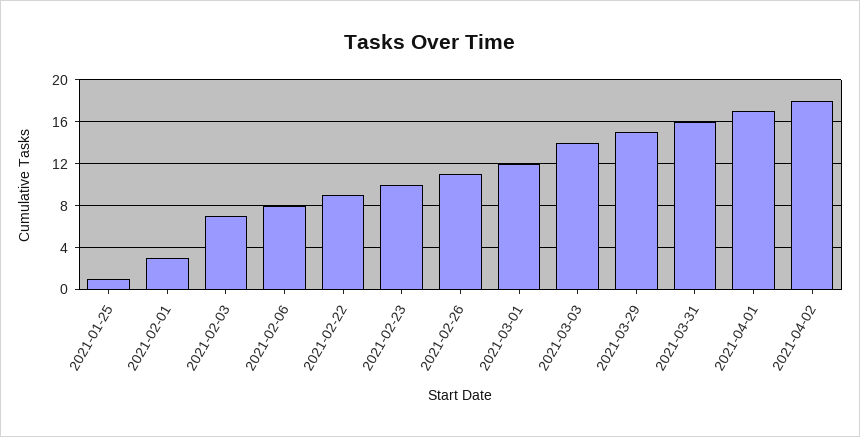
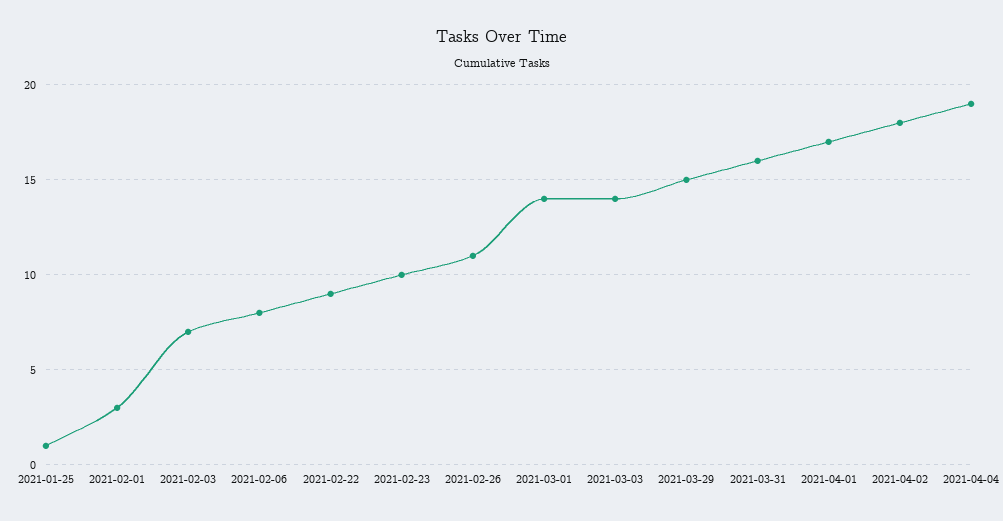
2021-03-01: 12 -> 14
2021-04-04: none -> 19

